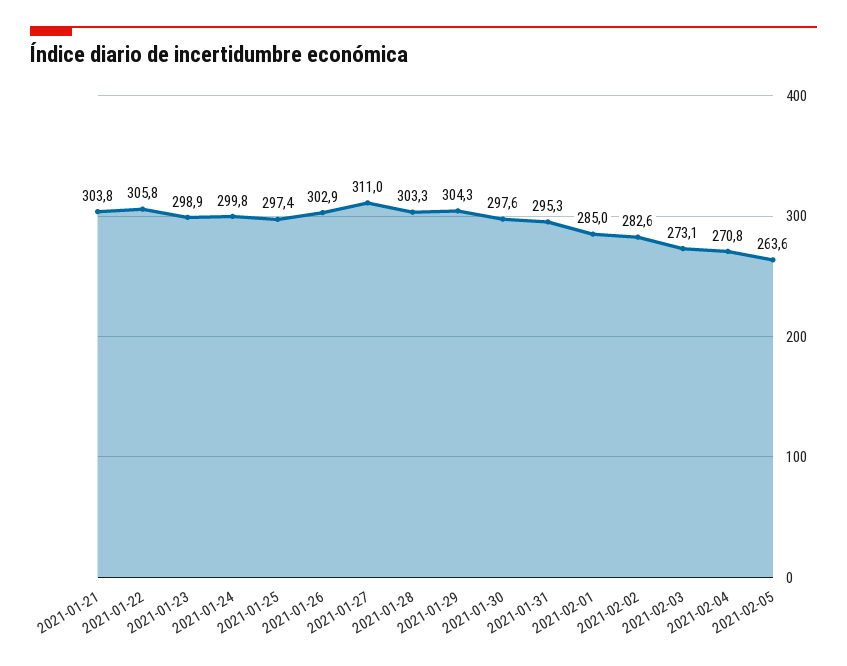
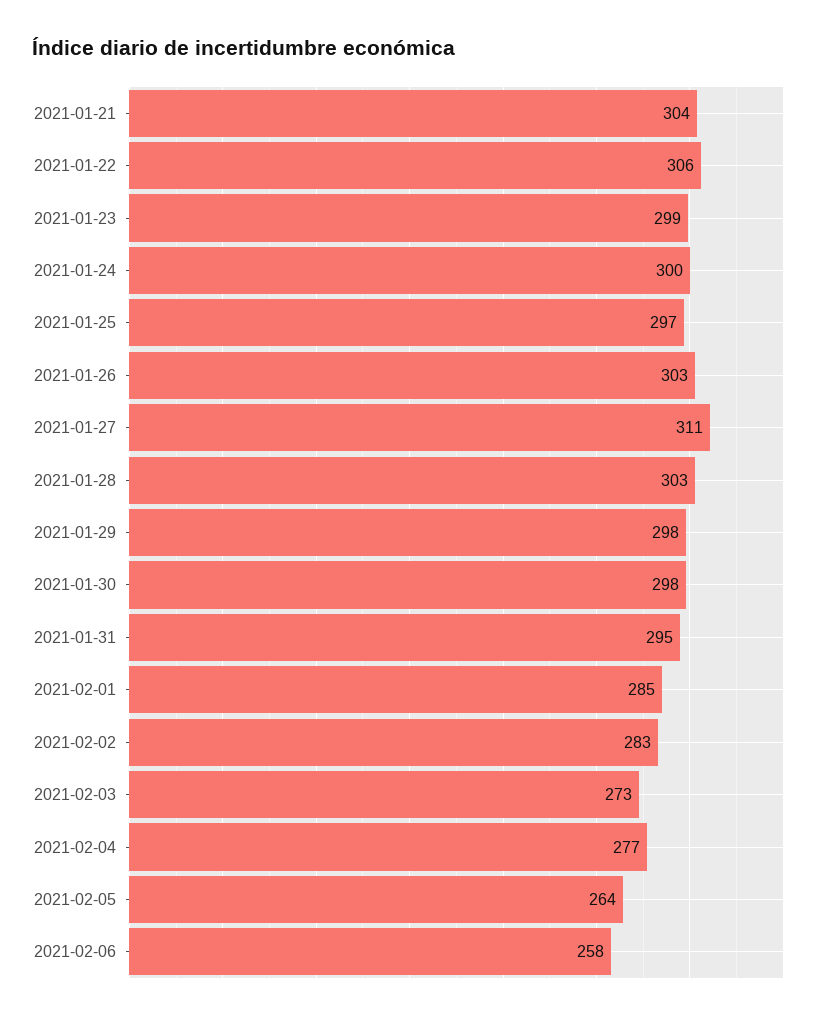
2021-01-29: 304.3 -> 298
2021-02-04: 270.8 -> 277
2021-02-06: none -> 258

